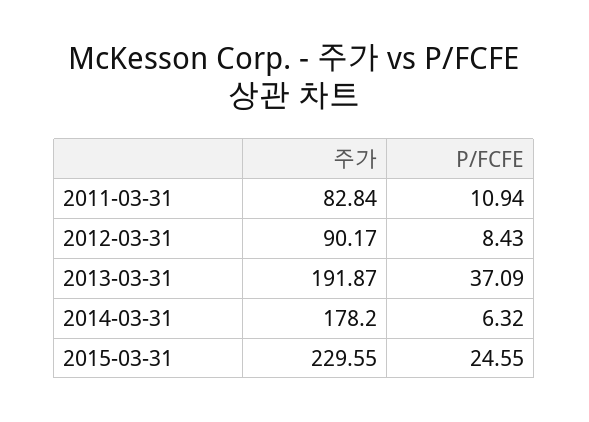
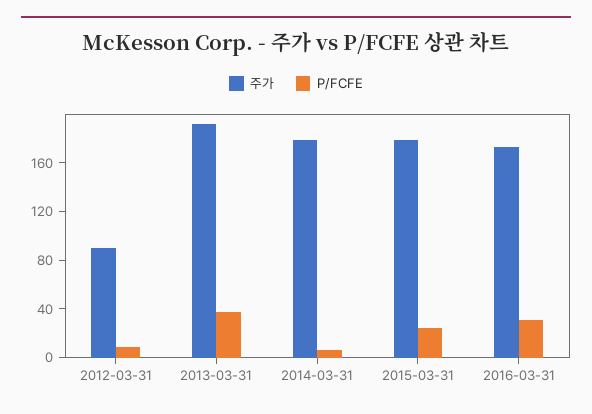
주가, 2011-03-31: 82.84 -> none
P/FCFE, 2011-03-31: 10.94 -> none
주가, 2015-03-31: 229.55 -> 180
주가, 2016-03-31: none -> 170
P/FCFE, 2016-03-31: none -> 30

